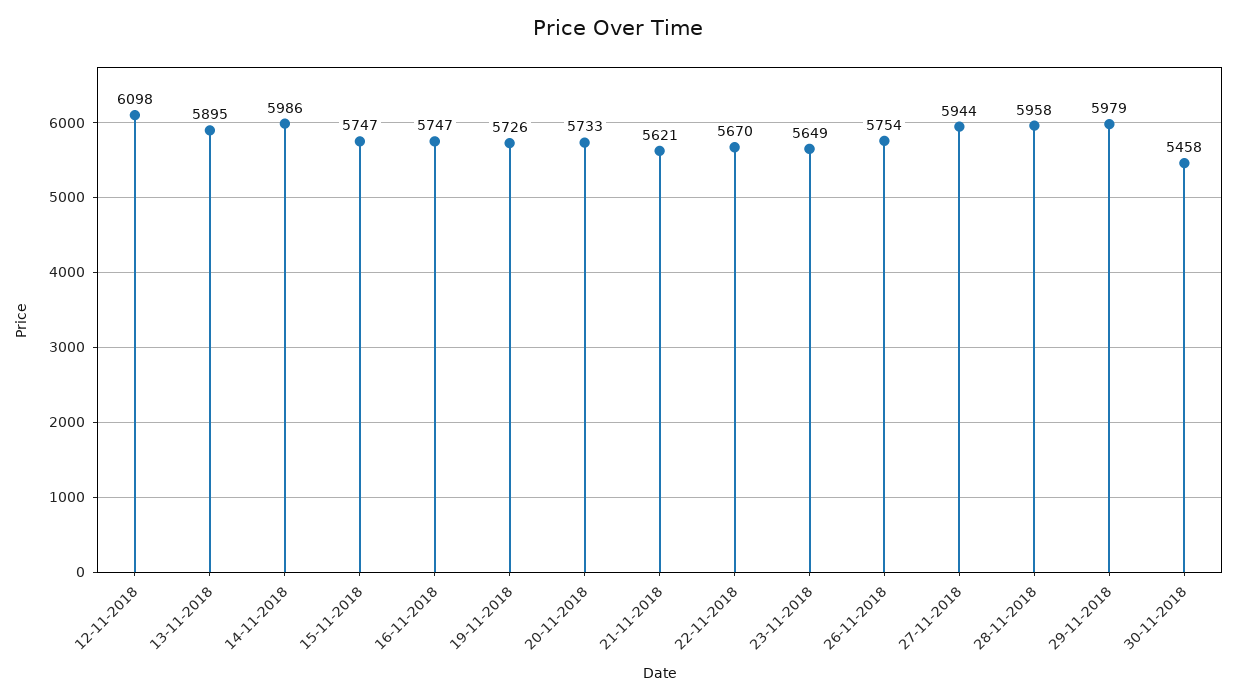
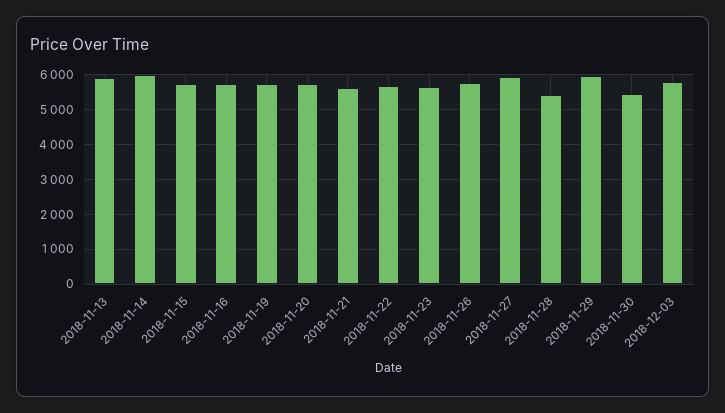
12-11-2018: 6098 -> none
28-11-2018: 5958 -> 5400
2018-12-03: none -> 5800

